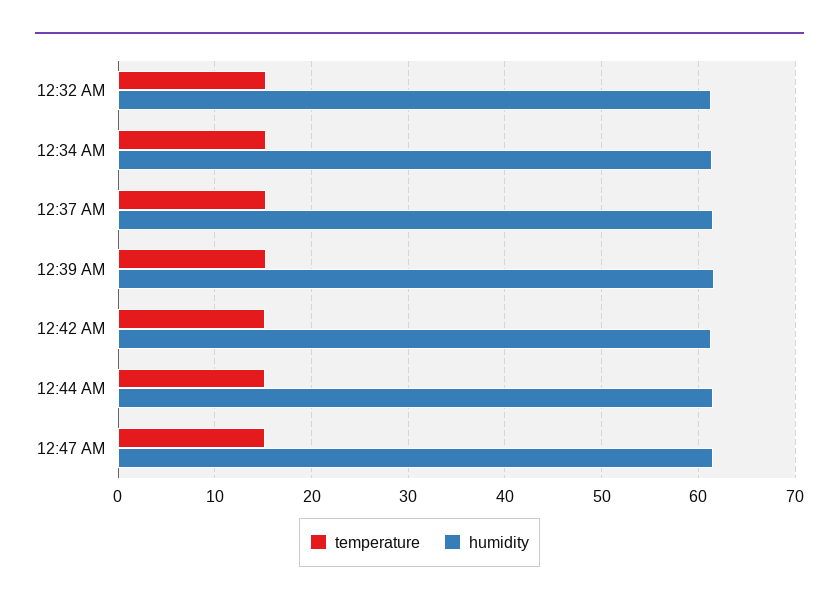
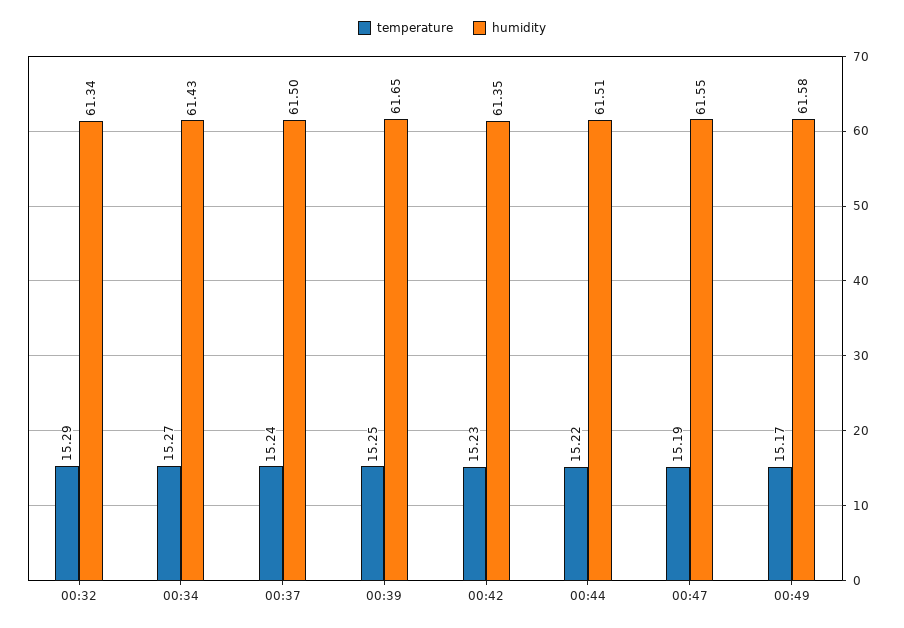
temperature, 00:49: none -> 15.17
humidity, 00:49: none -> 61.58

